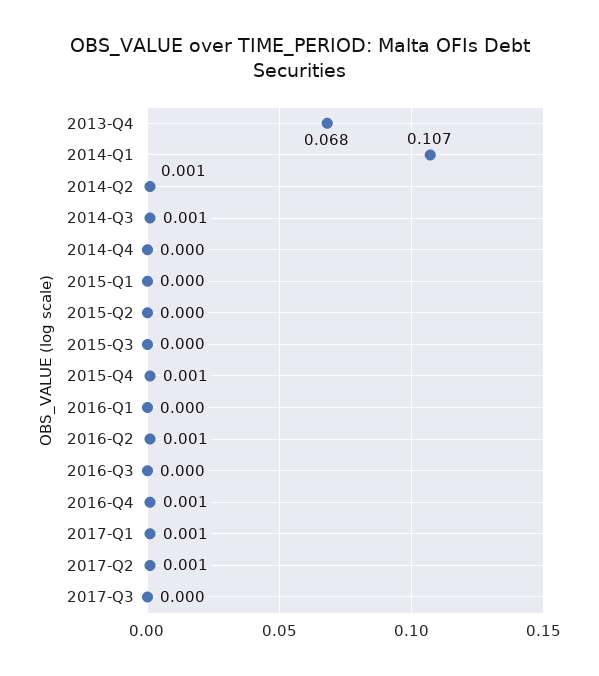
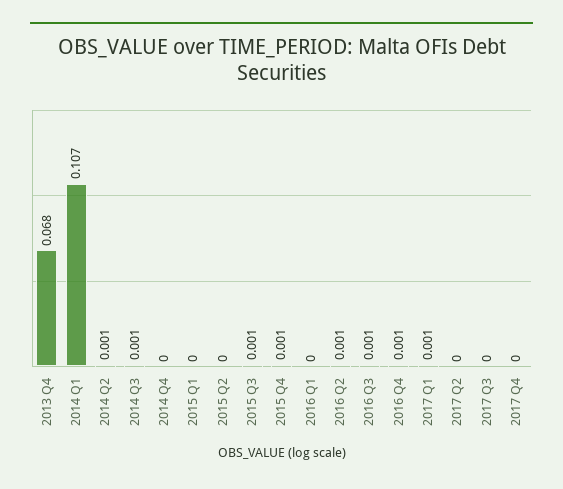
2015-Q3: 0 -> 0.001
2016-Q3: 0 -> 0.001
2017-Q2: 0.001 -> 0
2017 Q4: none -> 0

